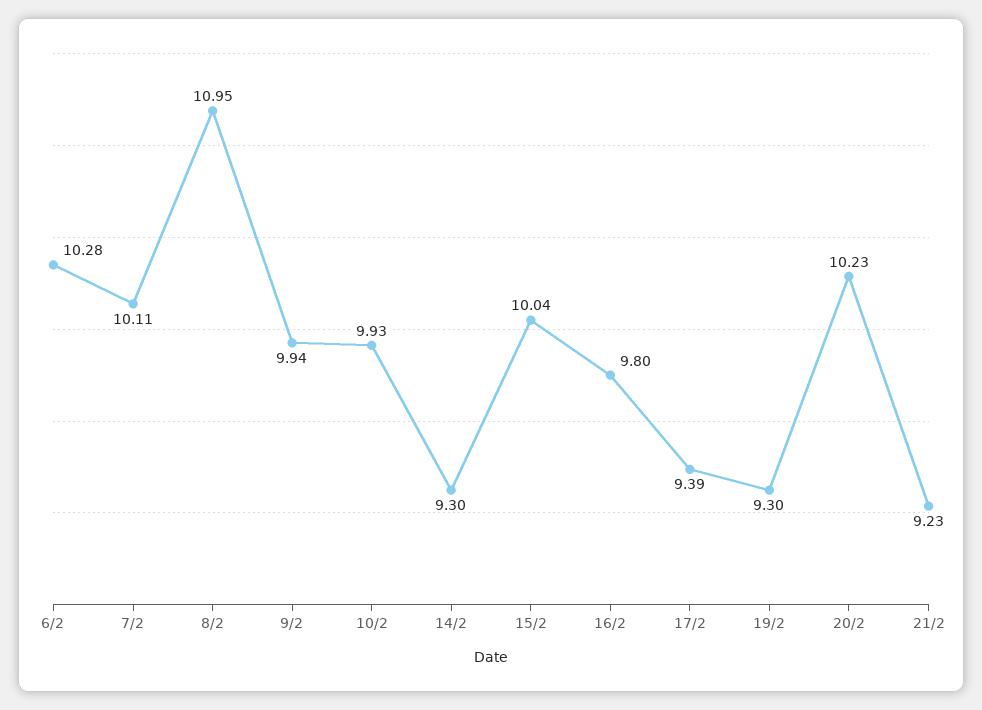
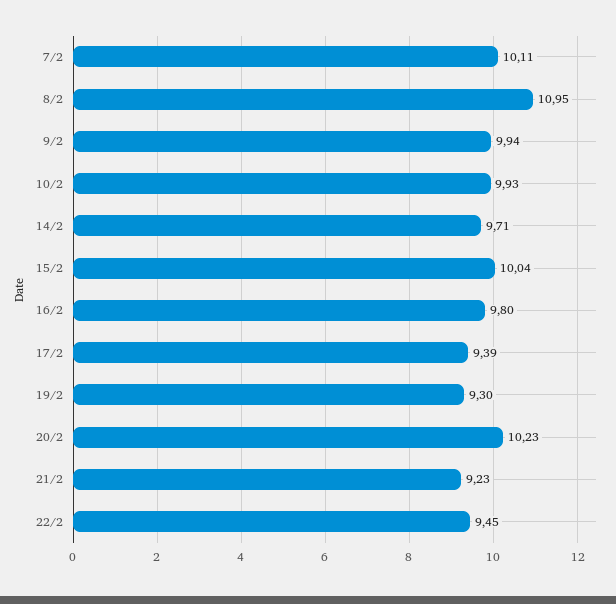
6/2: 10.28 -> none
14/2: 9.3 -> 9.71
22/2: none -> 9.45

